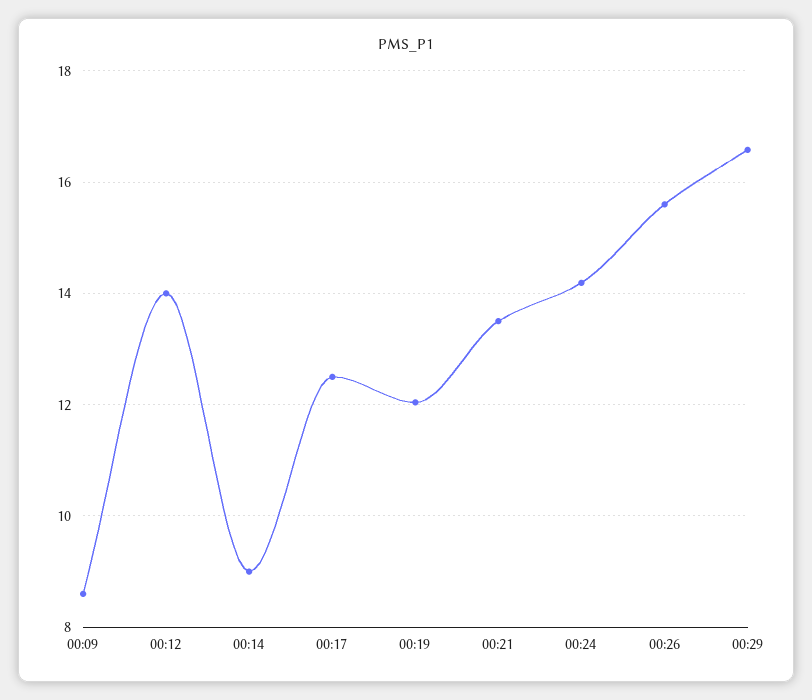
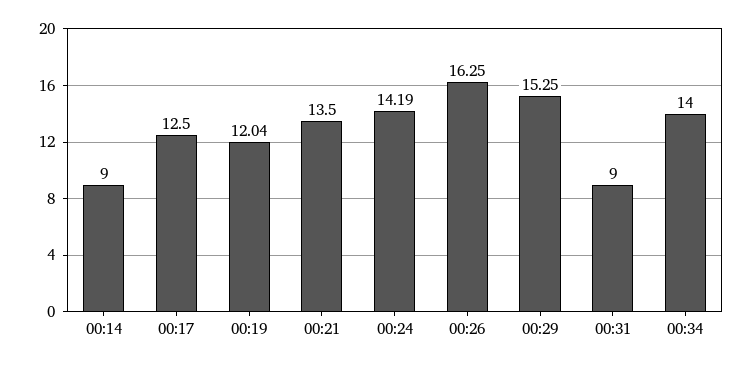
00:09: 8.6 -> none
00:12: 14 -> none
00:26: 15.6 -> 16.25
00:29: 16.6 -> 15.25
00:31: none -> 9
00:34: none -> 14

